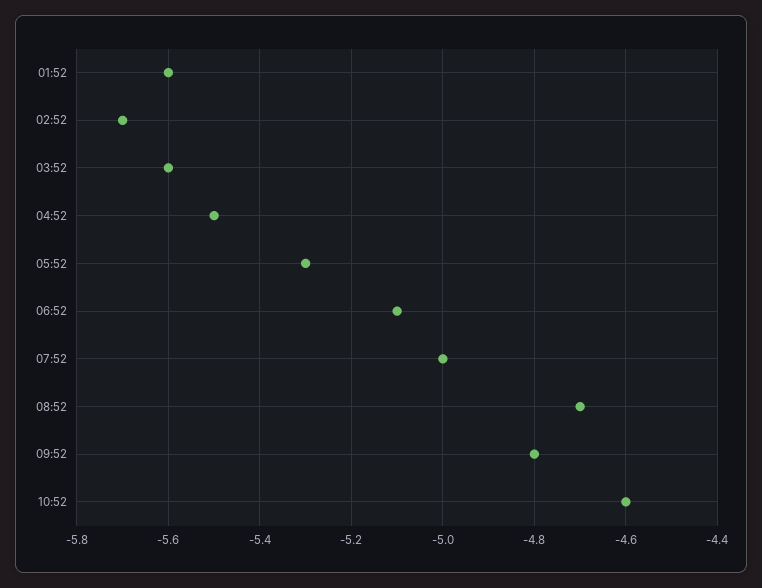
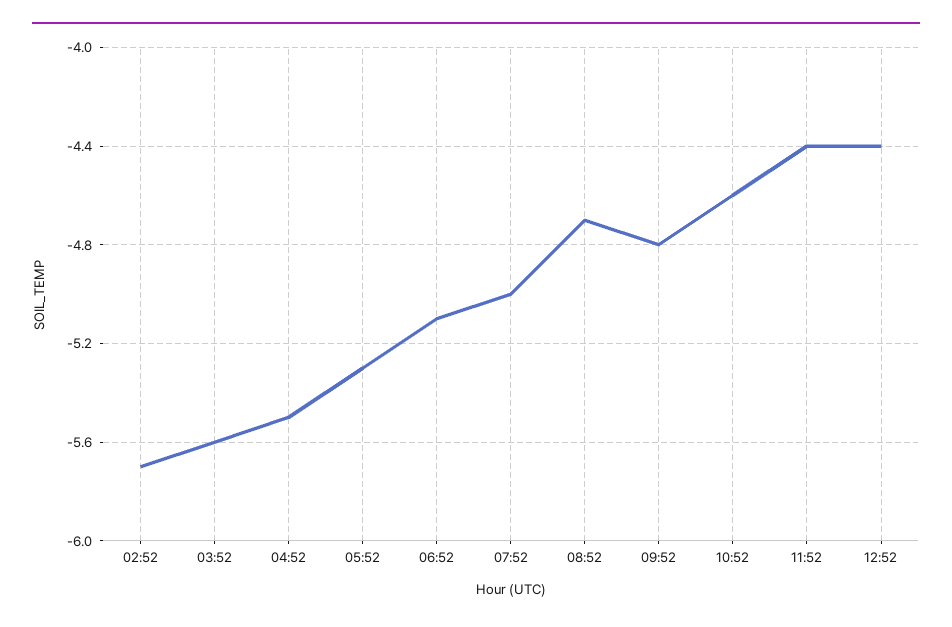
01:52: -5.6 -> none
11:52: none -> -4.4
12:52: none -> -4.4

